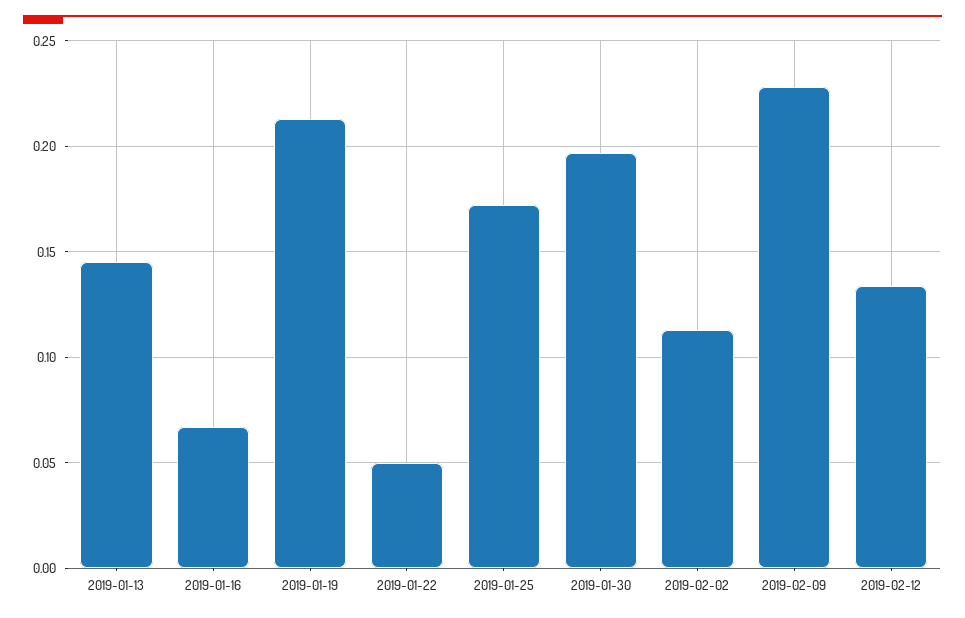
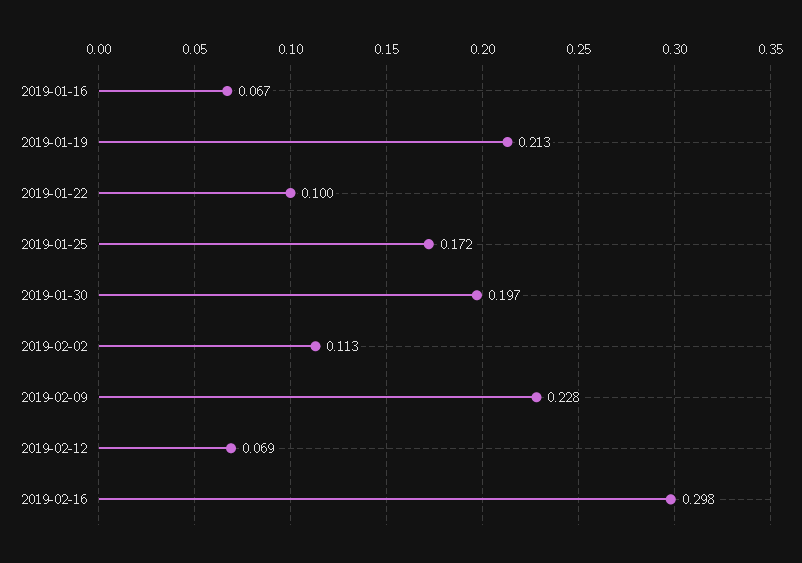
2019-01-13: 0.145 -> none
2019-01-22: 0.05 -> 0.1
2019-02-12: 0.135 -> 0.069
2019-02-16: none -> 0.298

